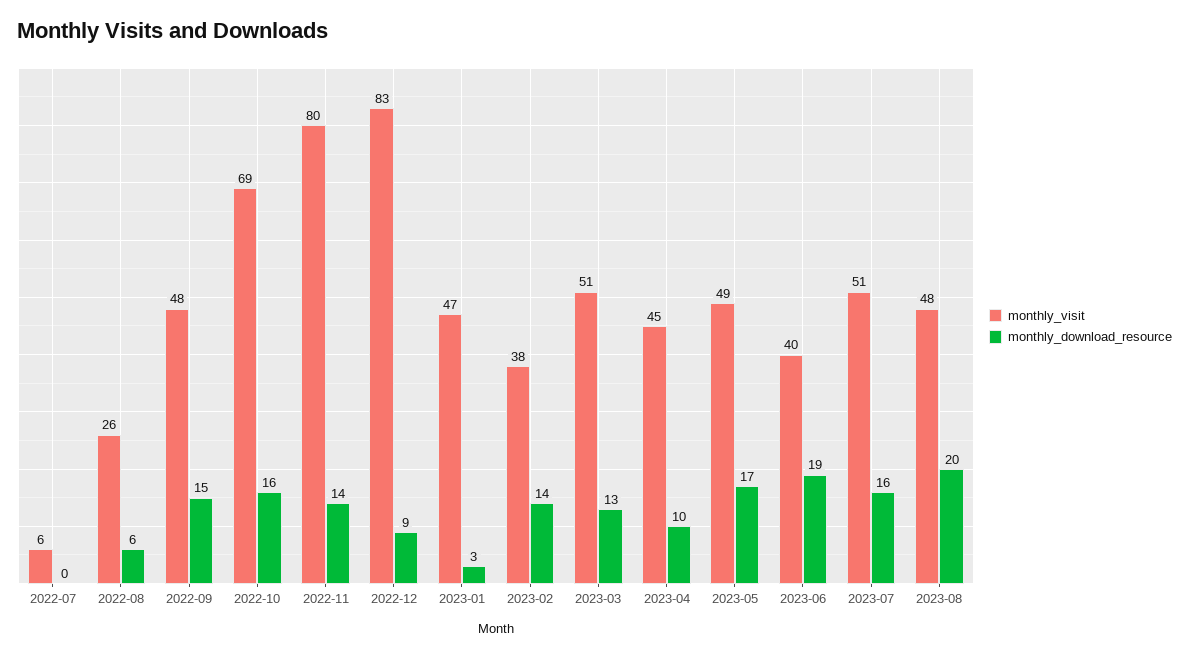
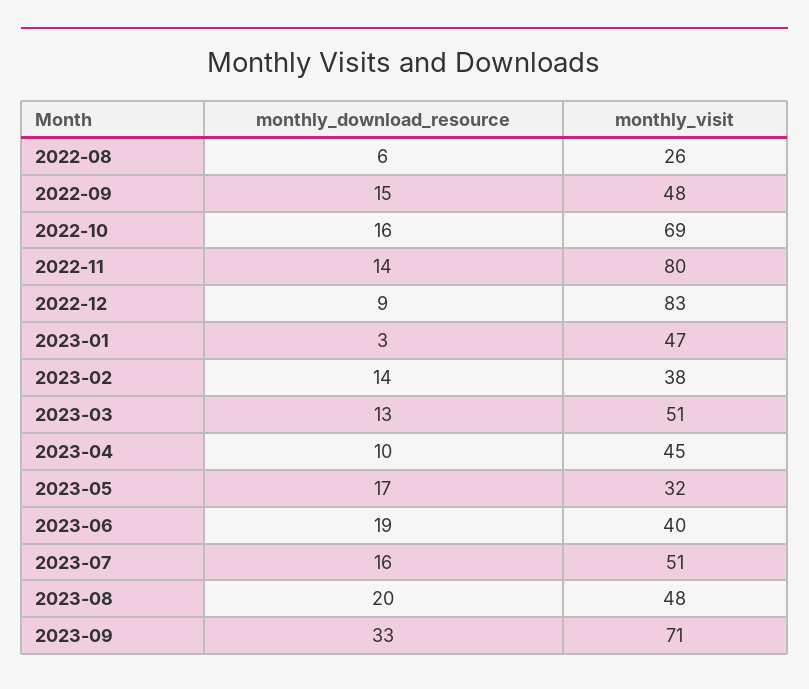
monthly_visit, 2022-07: 6 -> none
monthly_download_resource, 2022-07: 0 -> none
monthly_visit, 2023-05: 49 -> 32
monthly_download_resource, 2023-09: none -> 33
monthly_visit, 2023-09: none -> 71

